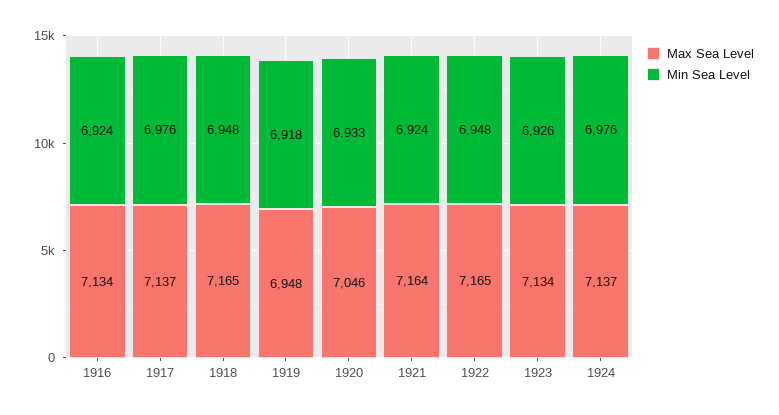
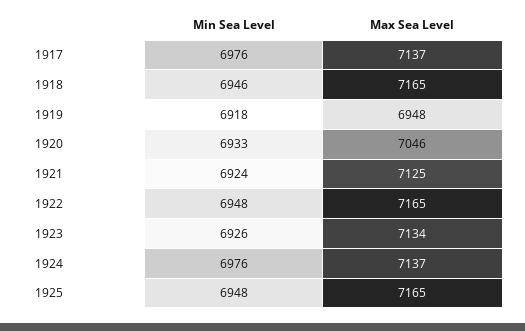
Max Sea Level, 1916: 7134 -> none
Min Sea Level, 1916: 6924 -> none
Min Sea Level, 1918: 6948 -> 6946
Max Sea Level, 1921: 7164 -> 7125
Min Sea Level, 1925: none -> 6948
Max Sea Level, 1925: none -> 7165

